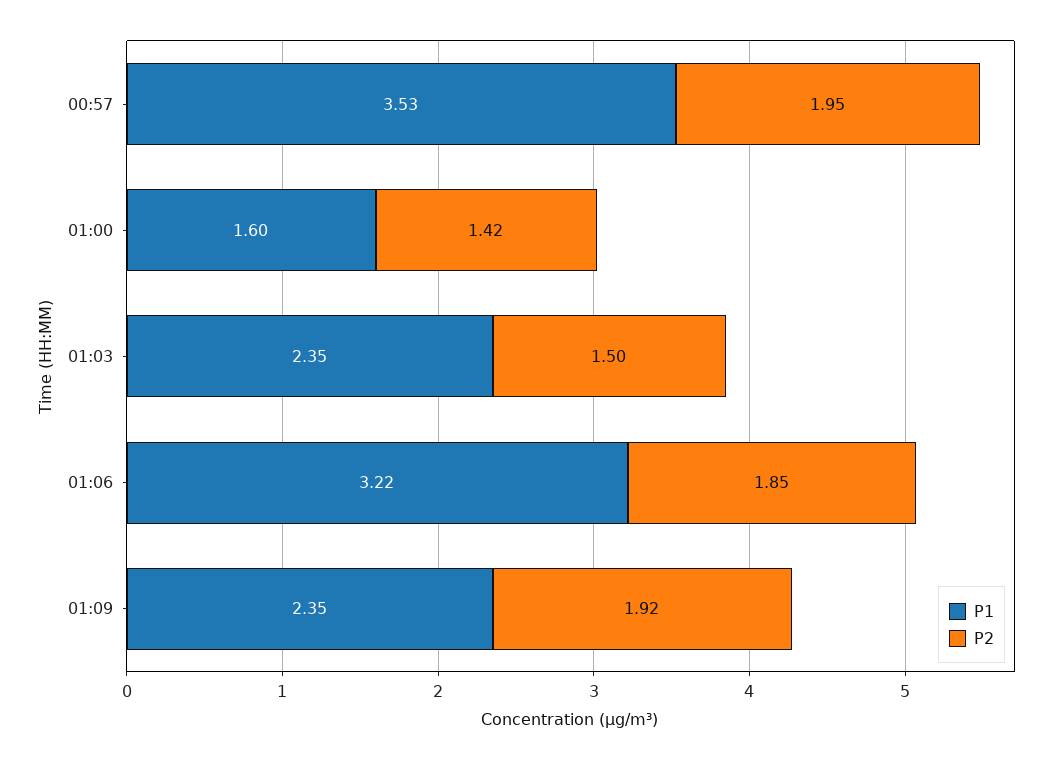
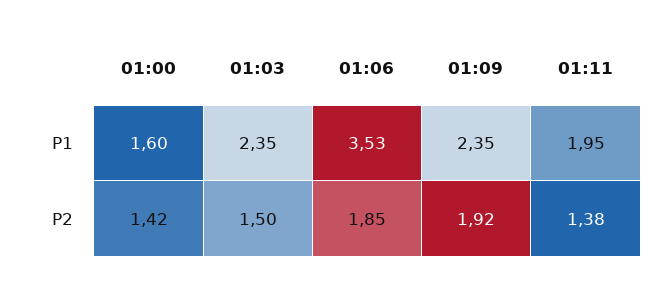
P1, 00:57: 3.53 -> none
P2, 00:57: 1.95 -> none
P1, 01:06: 3.22 -> 3.53
P1, 01:11: none -> 1.95
P2, 01:11: none -> 1.38

